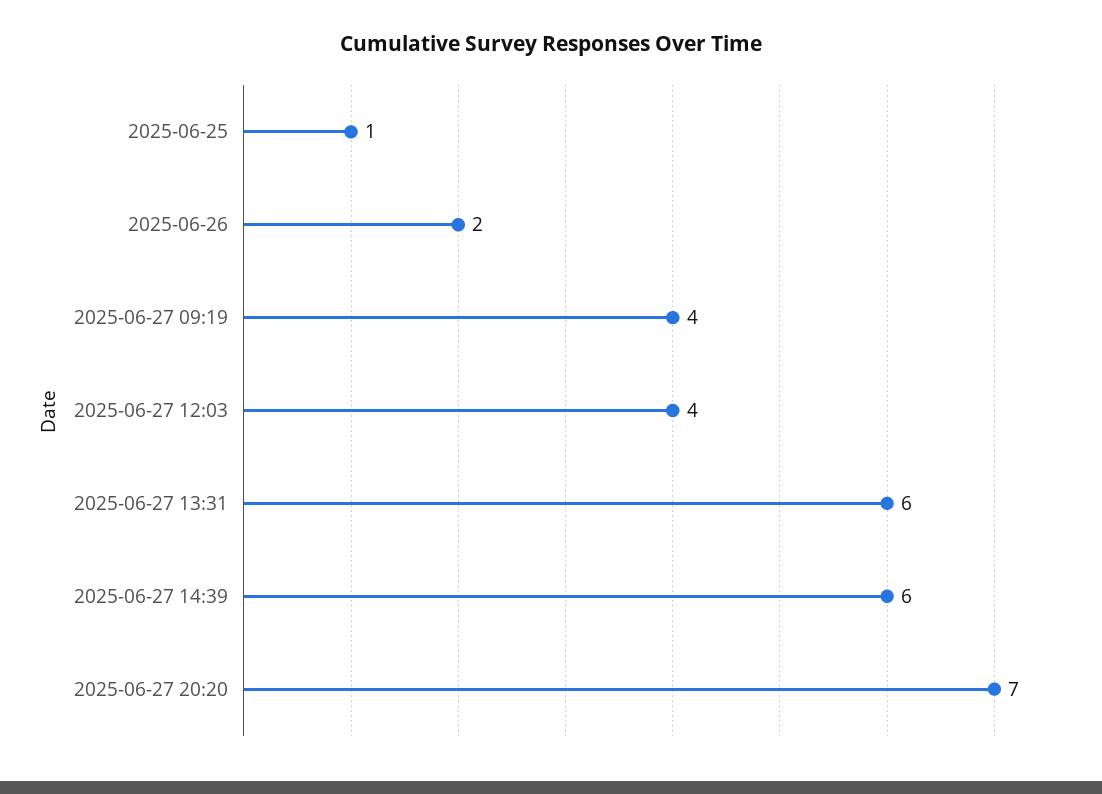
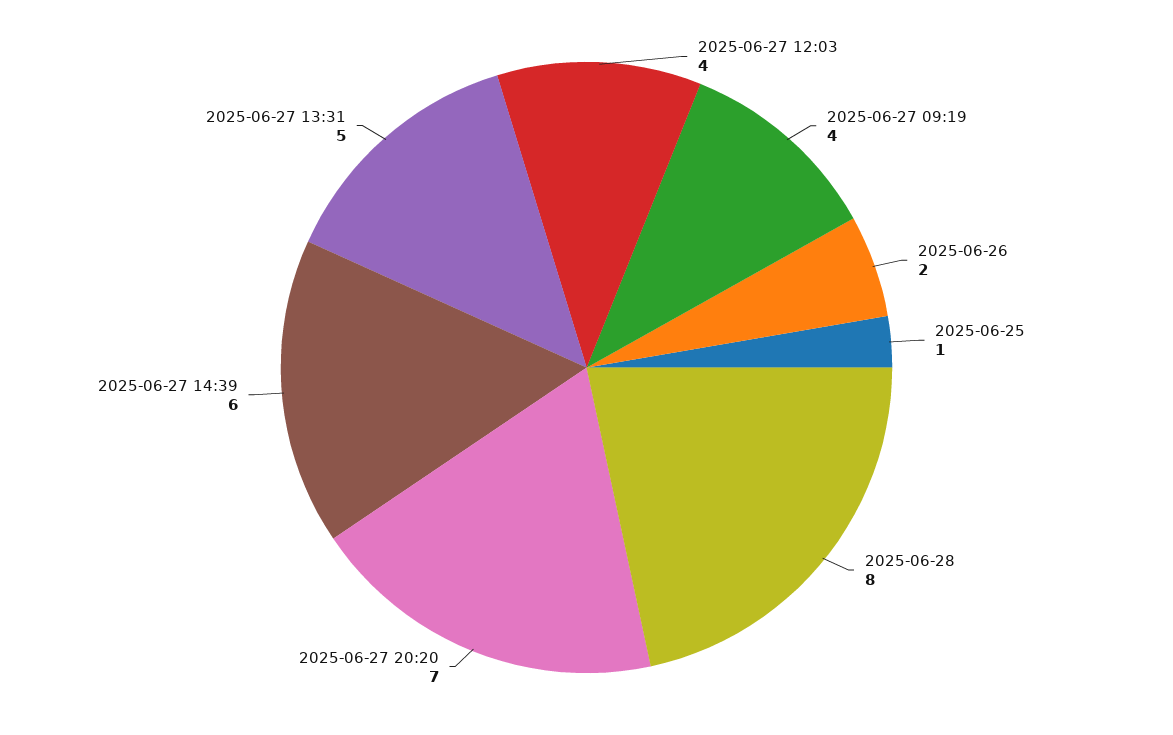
2025-06-27 13:31: 6 -> 5
2025-06-28: none -> 8

